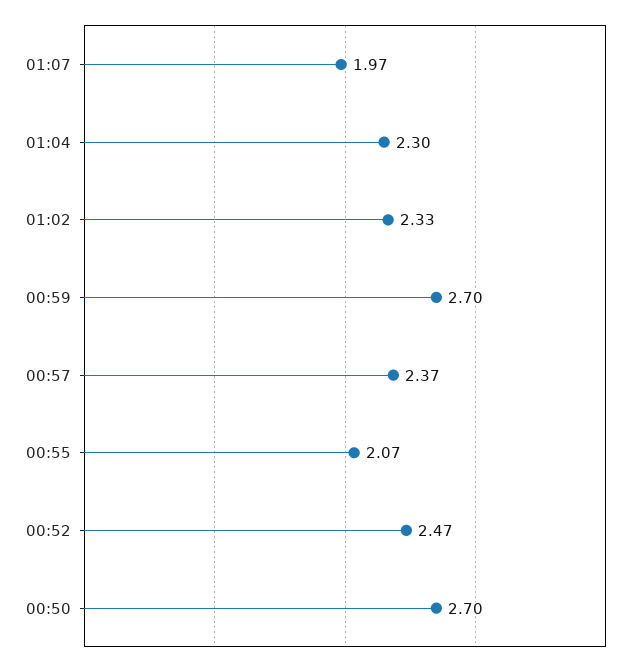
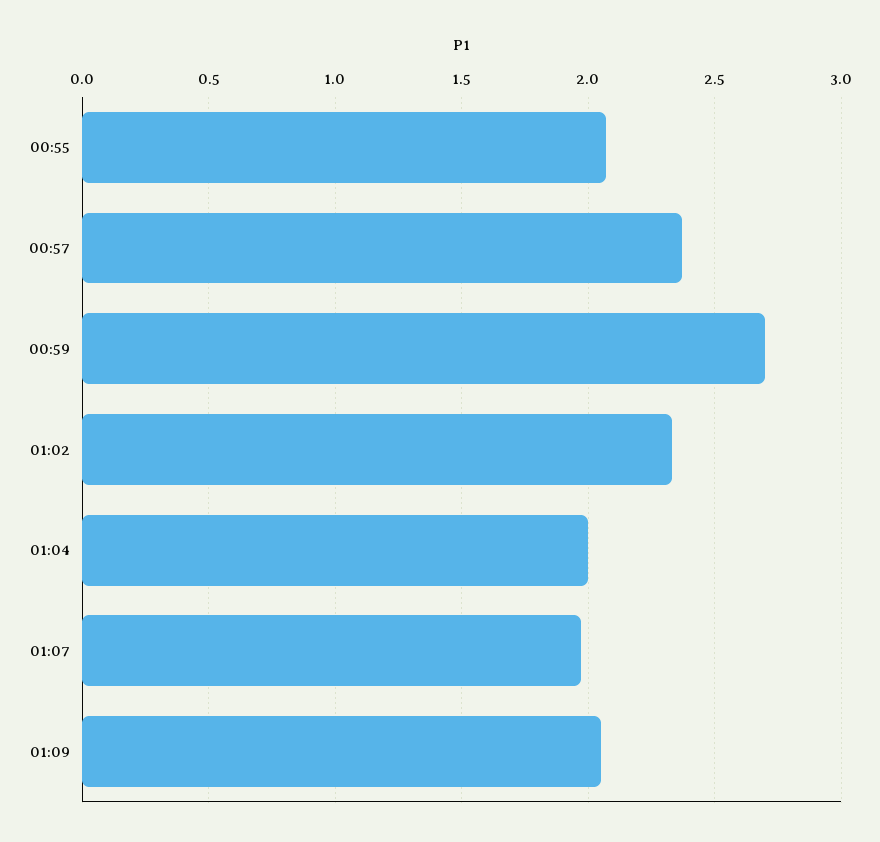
01:04: 2.3 -> 2
00:52: 2.47 -> none
00:50: 2.7 -> none
01:09: none -> 2.05

